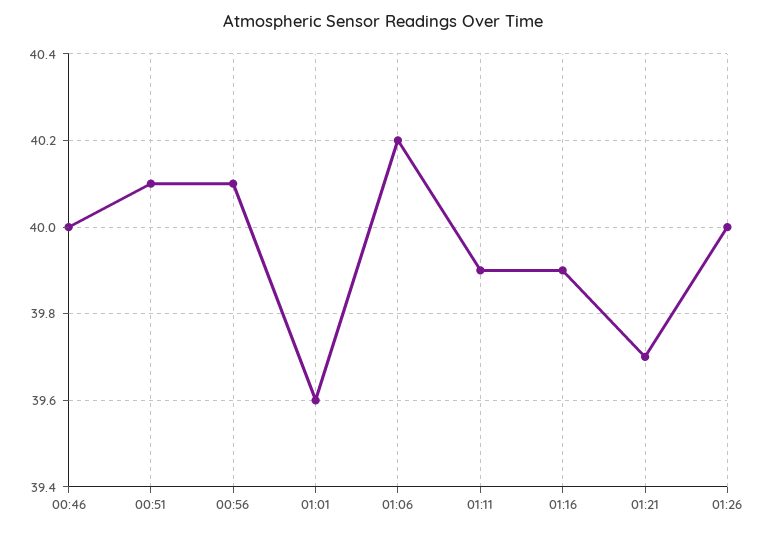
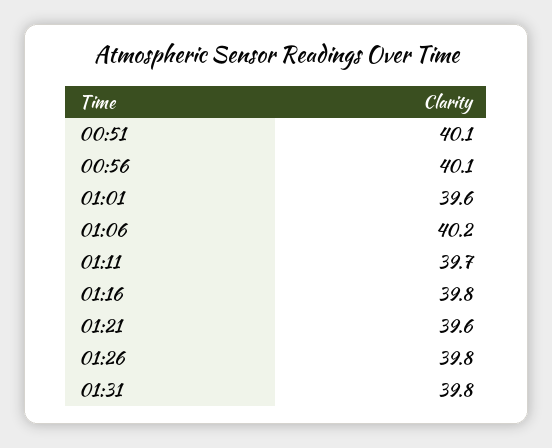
00:46: 40 -> none
01:11: 39.9 -> 39.7
01:16: 39.9 -> 39.8
01:21: 39.7 -> 39.6
01:26: 40 -> 39.8
01:31: none -> 39.8

